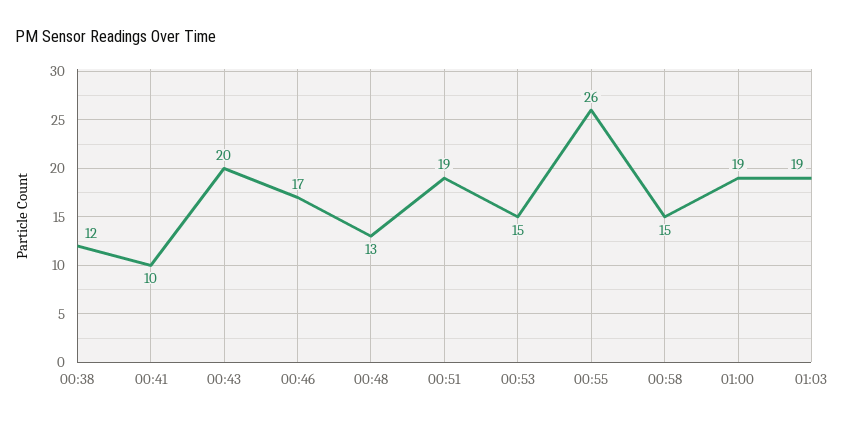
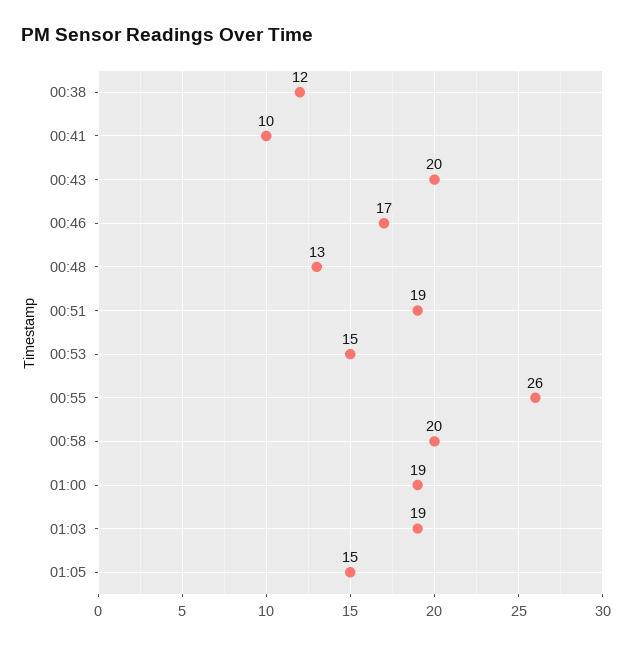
00:58: 15 -> 20
01:05: none -> 15

